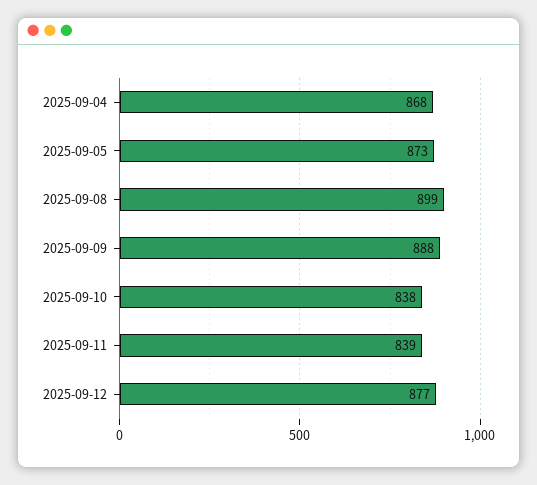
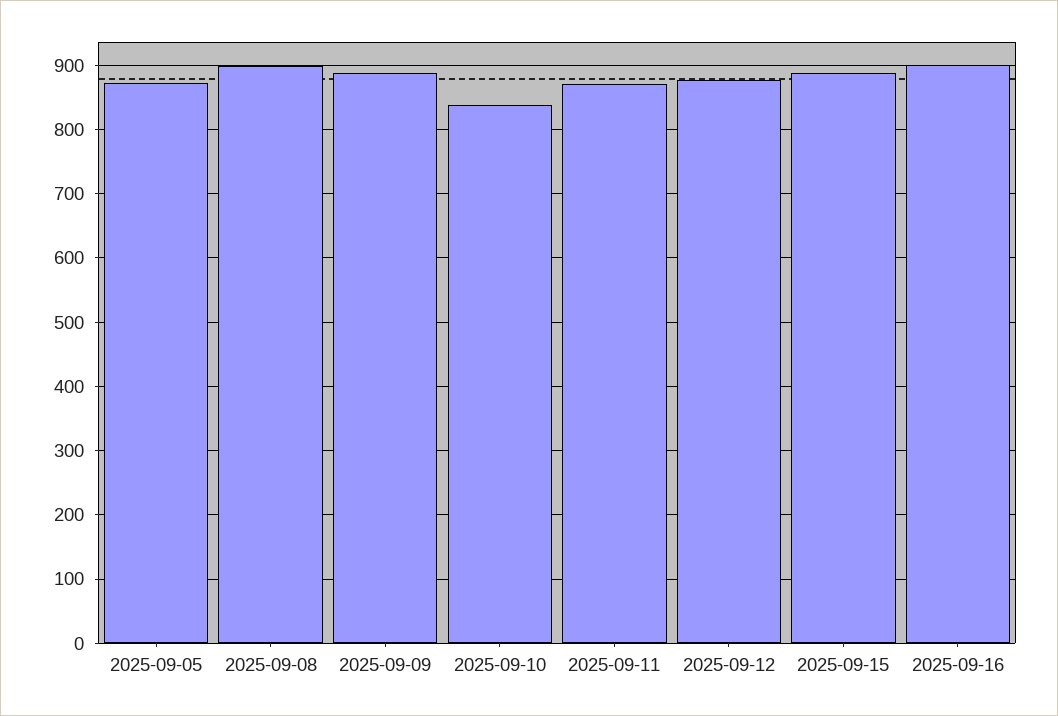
2025-09-04: 868 -> none
2025-09-11: 839 -> 870
2025-09-15: none -> 890
2025-09-16: none -> 900

